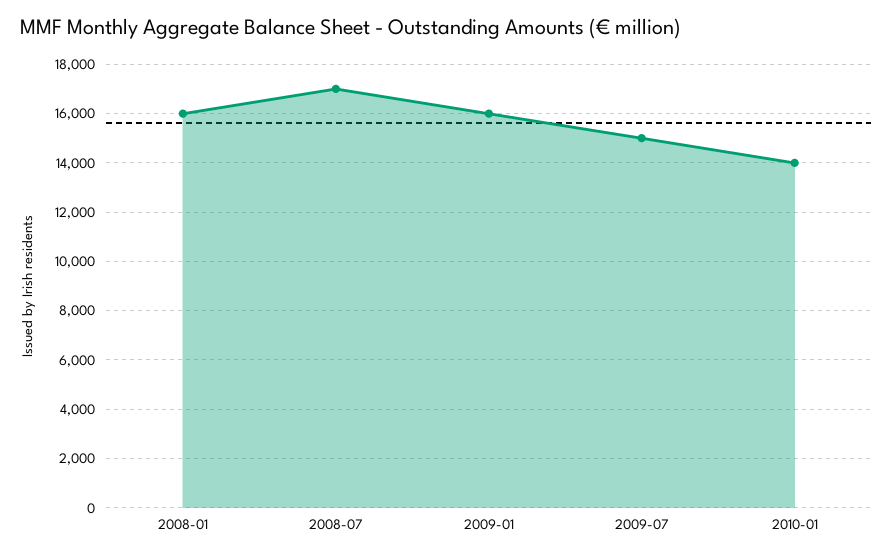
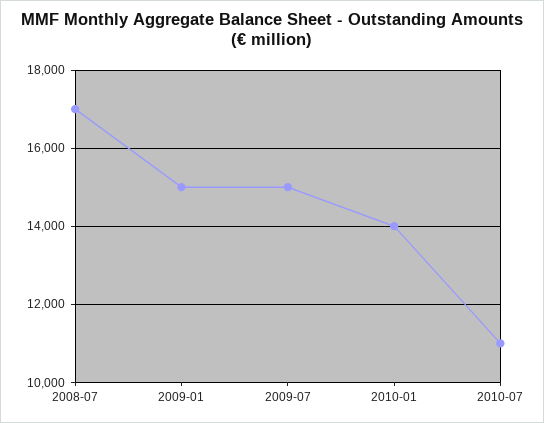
2008-01: 16000 -> none
2009-01: 16000 -> 15000
2010-07: none -> 11000

